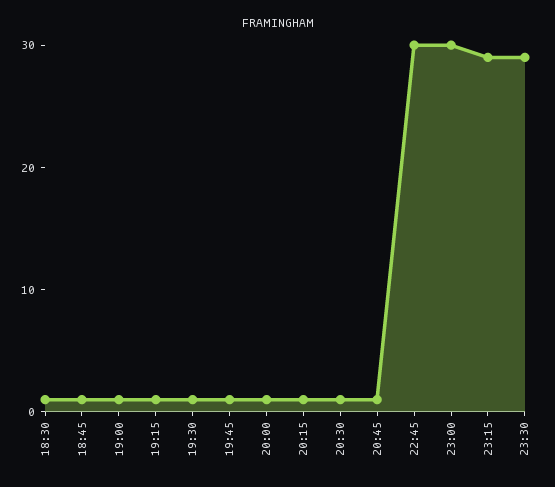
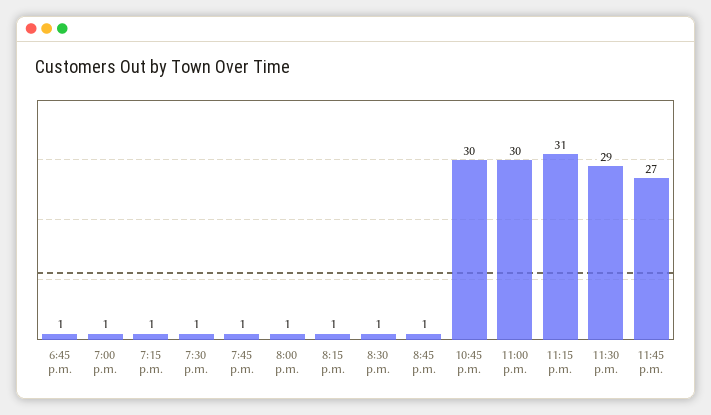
18:30: 1 -> none
23:15: 29 -> 31
11:45 p.m.: none -> 27

